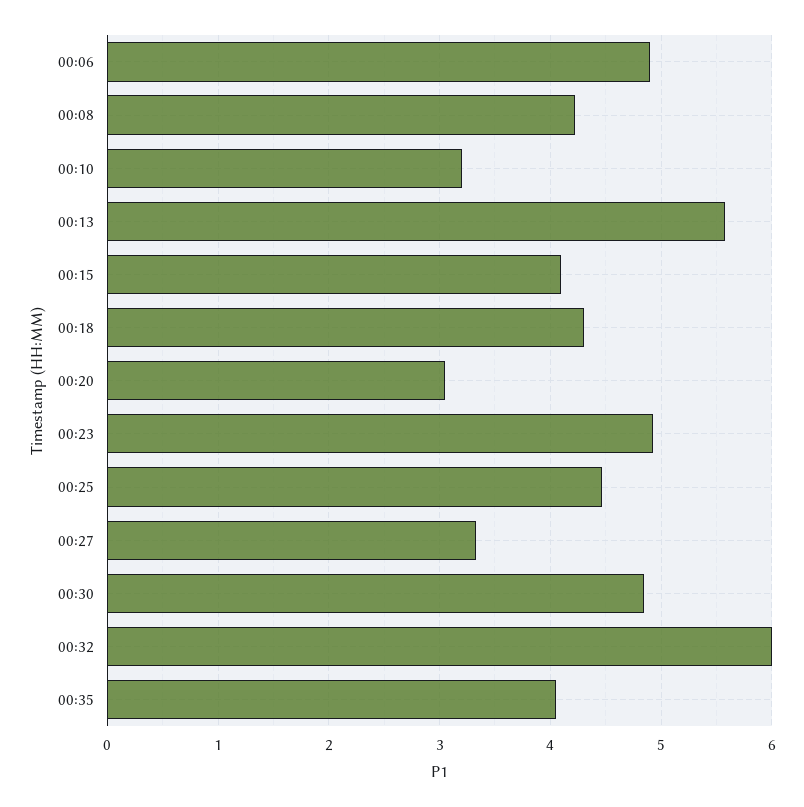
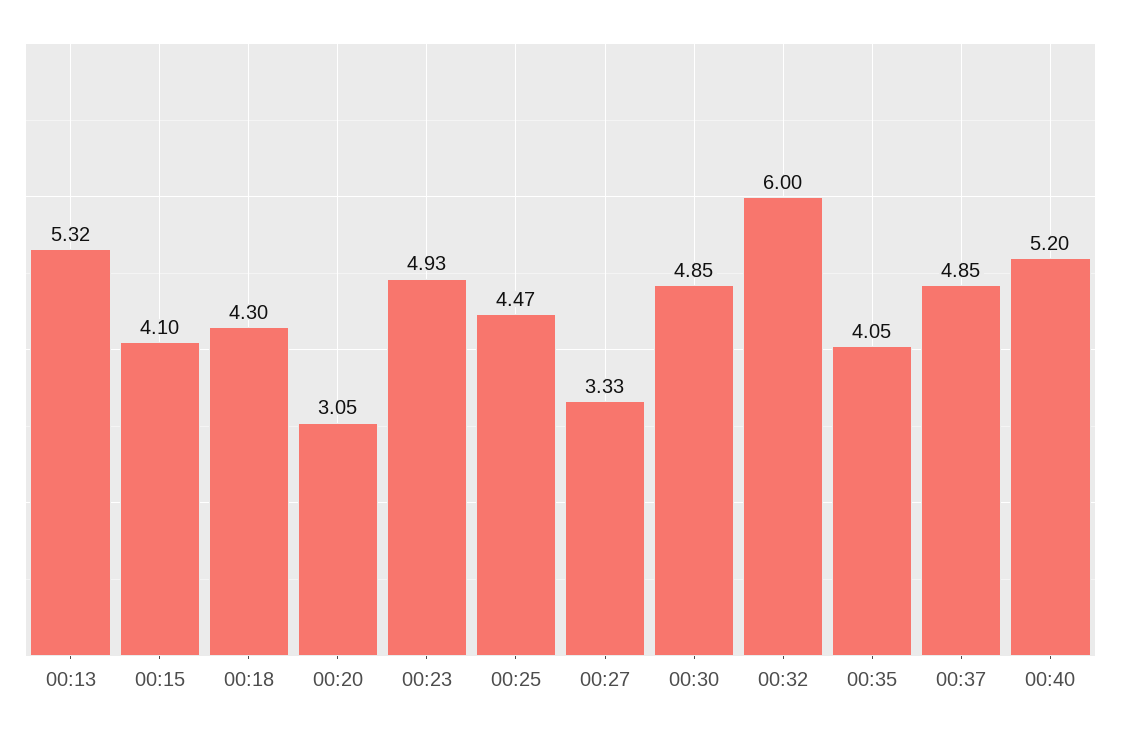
00:06: 4.9 -> none
00:08: 4.2 -> none
00:10: 3.2 -> none
00:13: 5.6 -> 5.32
00:37: none -> 4.85
00:40: none -> 5.2

